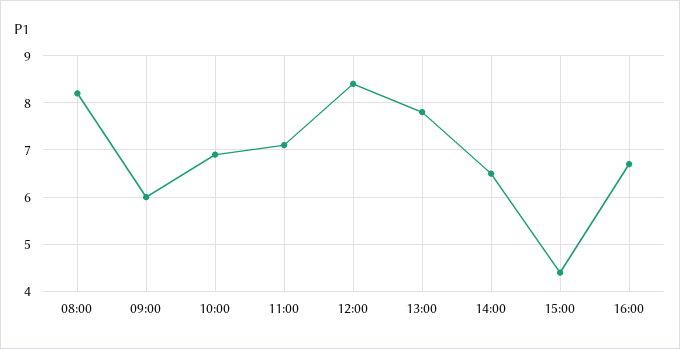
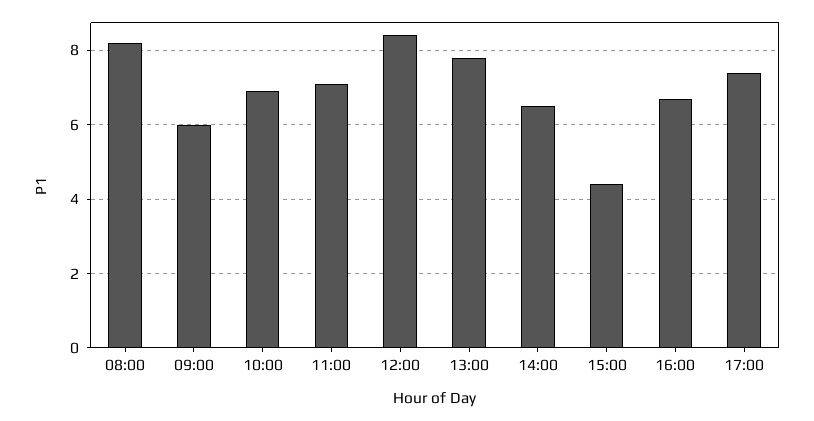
17:00: none -> 7.5

